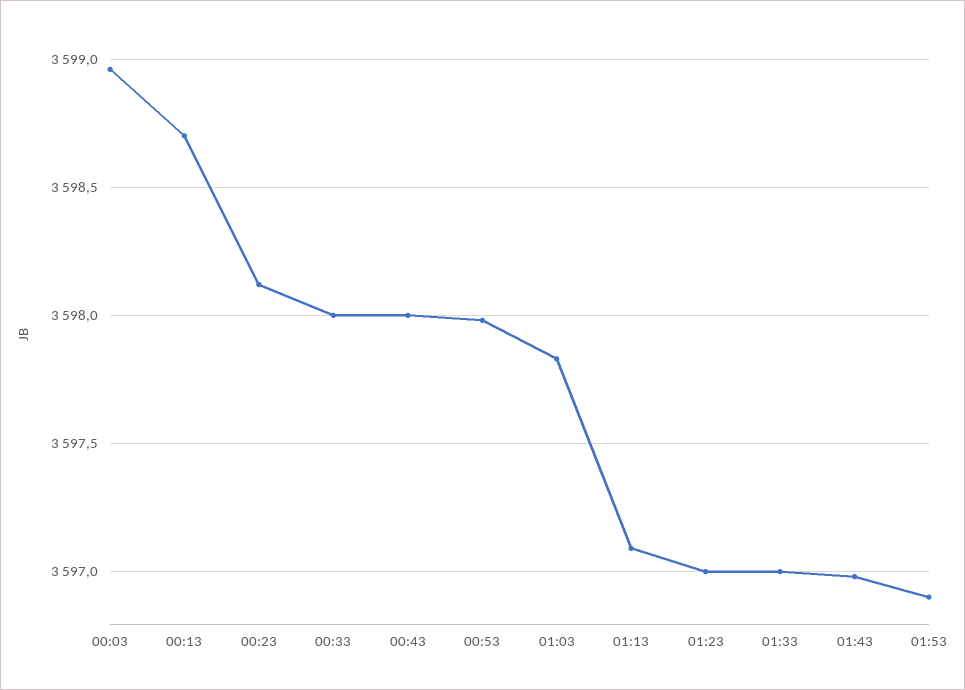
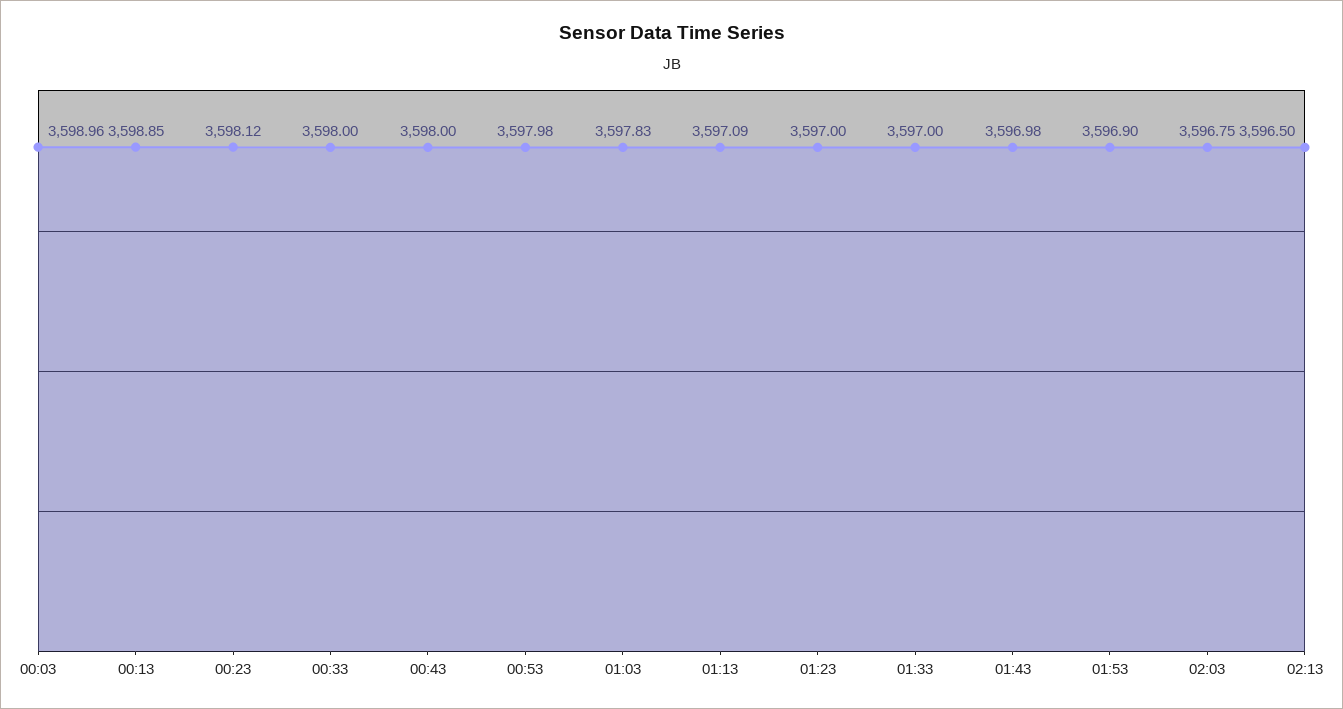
00:13: 3598.7 -> 3598.85
02:03: none -> 3596.75
02:13: none -> 3596.5

